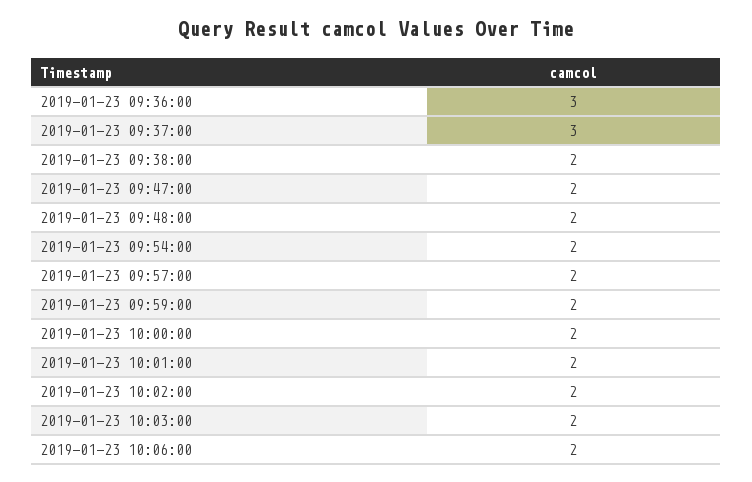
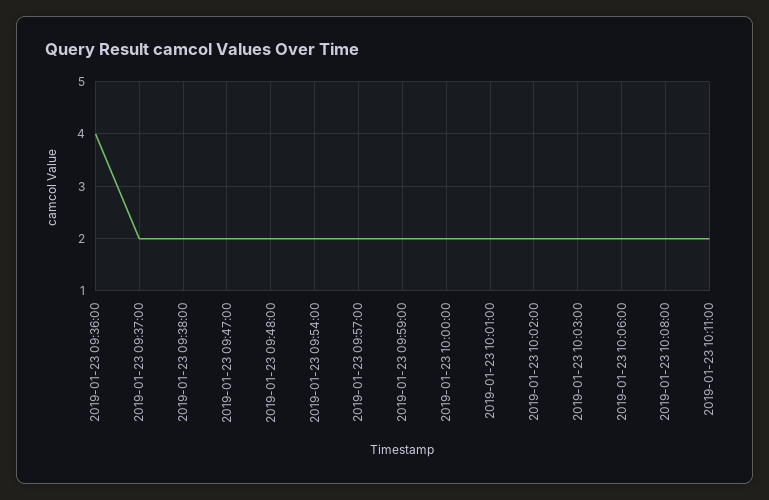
2019-01-23 09:36:00: 3 -> 4
2019-01-23 09:37:00: 3 -> 2
2019-01-23 10:08:00: none -> 2
2019-01-23 10:11:00: none -> 2

